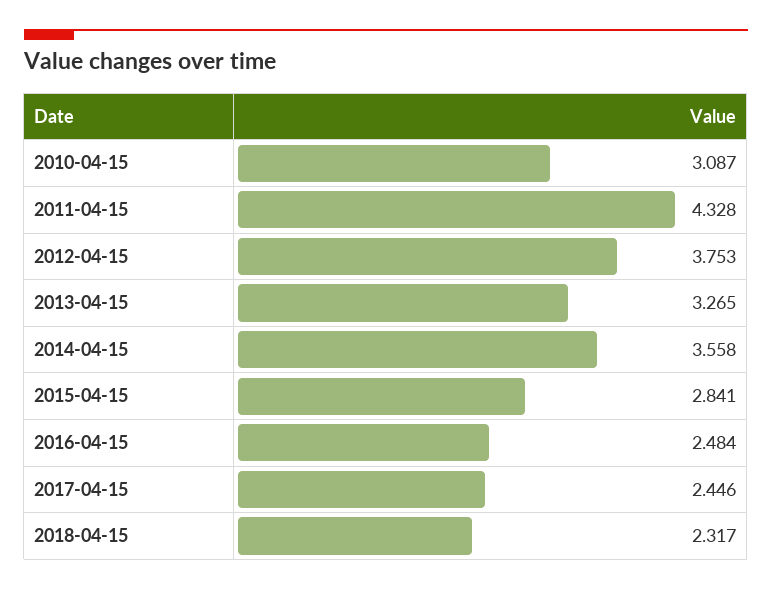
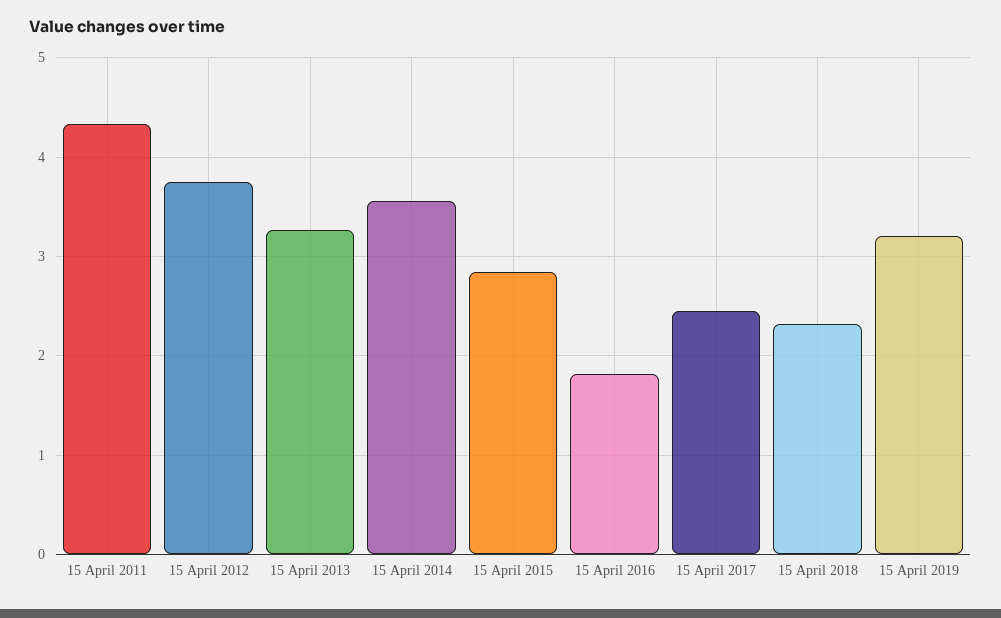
2010-04-15: 3.087 -> none
2016-04-15: 2.484 -> 1.8
15 April 2019: none -> 3.2

